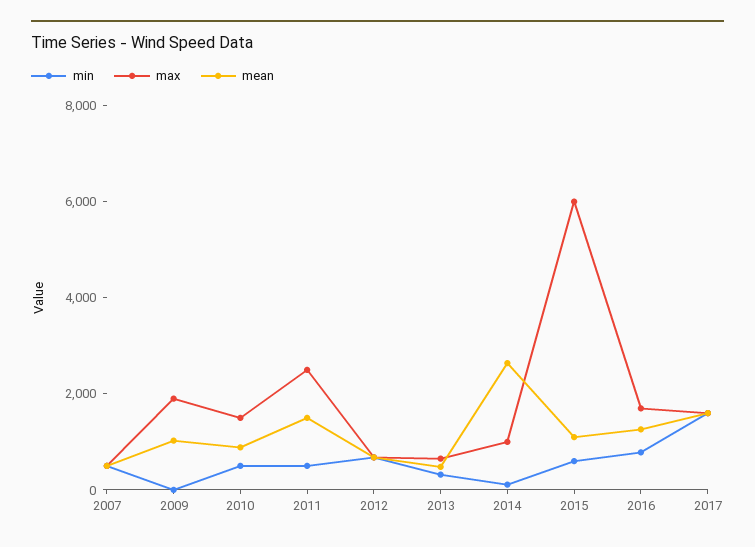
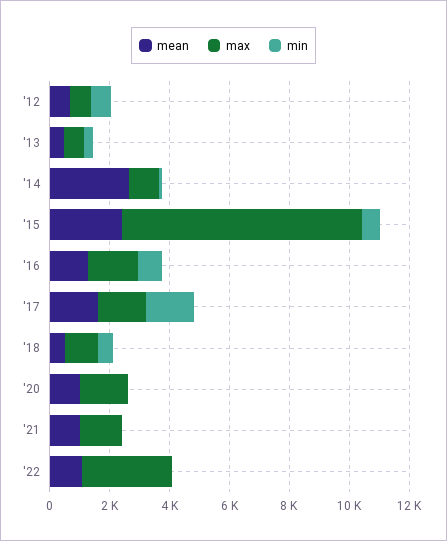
min, 2007: 500 -> none
max, 2007: 500 -> none
mean, 2007: 500 -> none
min, 2009: 0 -> none
max, 2009: 2000 -> none
mean, 2009: 1000 -> none
min, 2010: 500 -> none
max, 2010: 1500 -> none
mean, 2010: 1000 -> none
min, 2011: 500 -> none
max, 2011: 2500 -> none
mean, 2011: 1500 -> none
max, 2015: 6000 -> 8000
mean, 2015: 1000 -> 2500
mean, '18: none -> 500
max, '18: none -> 1000
min, '18: none -> 500
mean, '20: none -> 1000
max, '20: none -> 1500
min, '20: none -> 0
mean, '21: none -> 1000
max, '21: none -> 1500
min, '21: none -> 0
mean, '22: none -> 1000
max, '22: none -> 3000
min, '22: none -> 0

